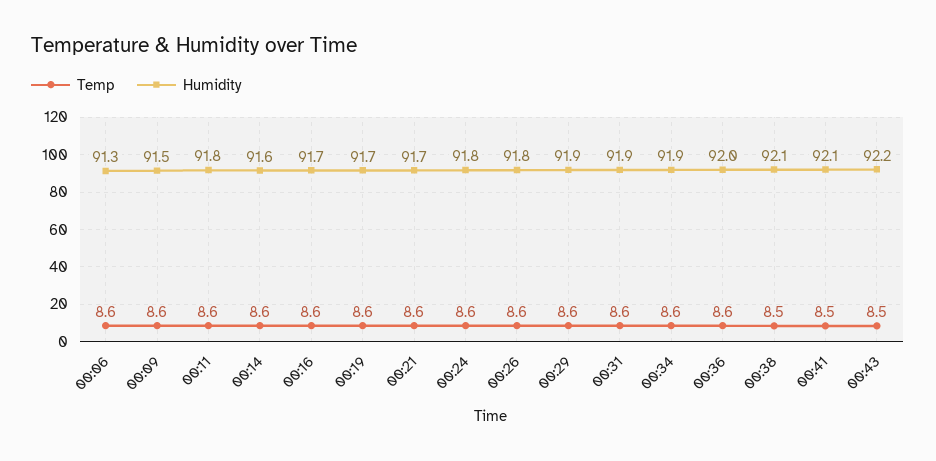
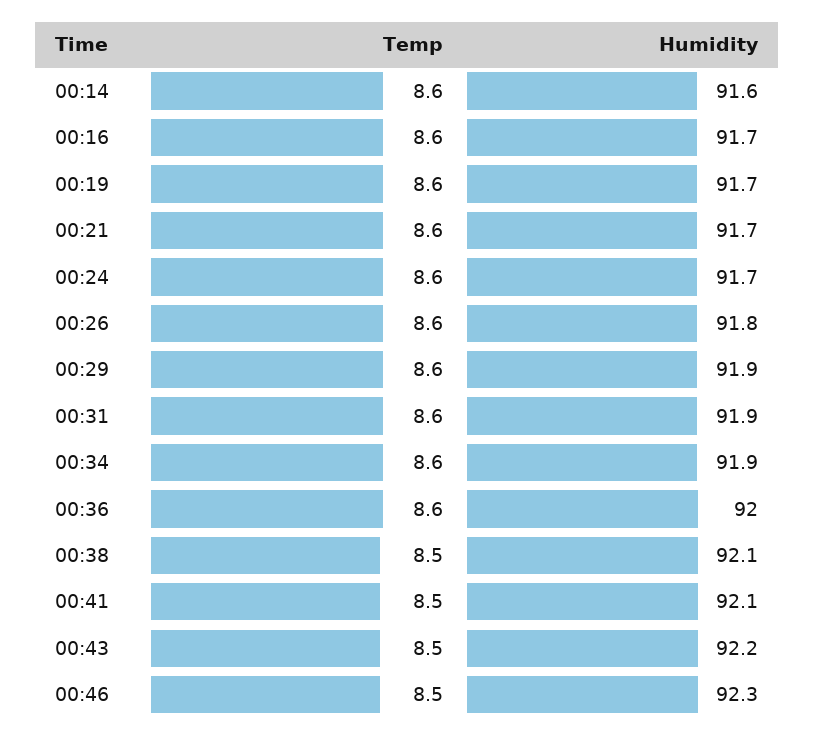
Temp, 00:06: 8.6 -> none
Humidity, 00:06: 91.3 -> none
Temp, 00:09: 8.6 -> none
Humidity, 00:09: 91.5 -> none
Temp, 00:11: 8.6 -> none
Humidity, 00:11: 91.8 -> none
Humidity, 00:24: 91.8 -> 91.7
Temp, 00:46: none -> 8.5
Humidity, 00:46: none -> 92.3

